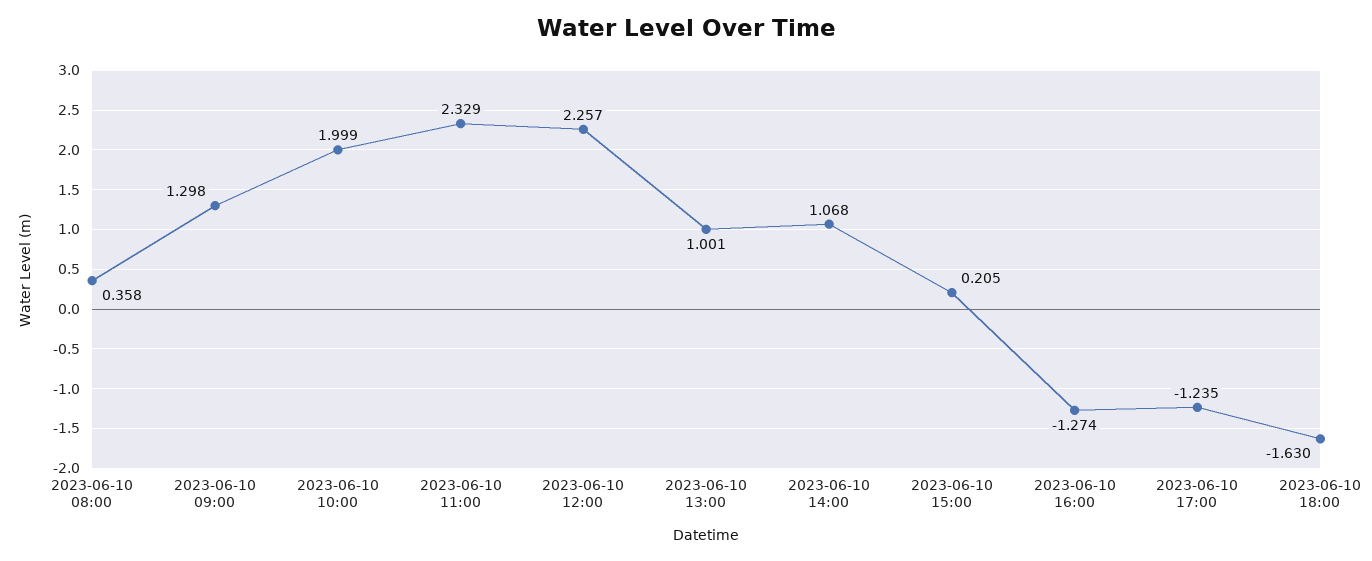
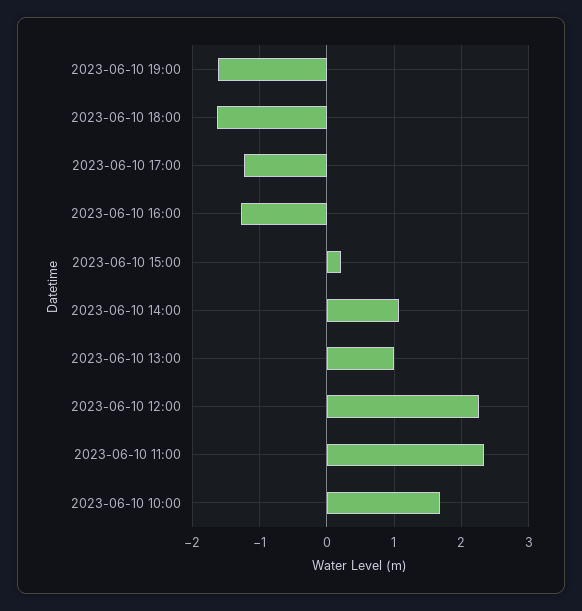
2023-06-10 08:00: 0.358 -> none
2023-06-10 09:00: 1.298 -> none
2023-06-10 10:00: 1.999 -> 1.7
2023-06-10 19:00: none -> -1.6

